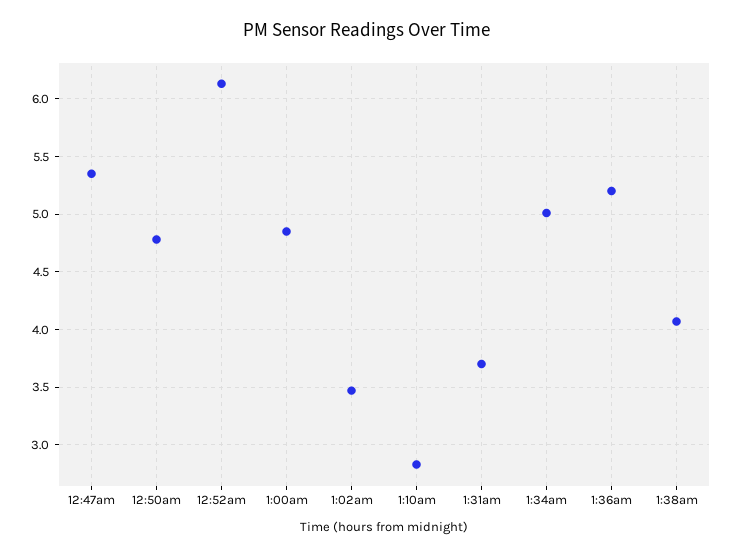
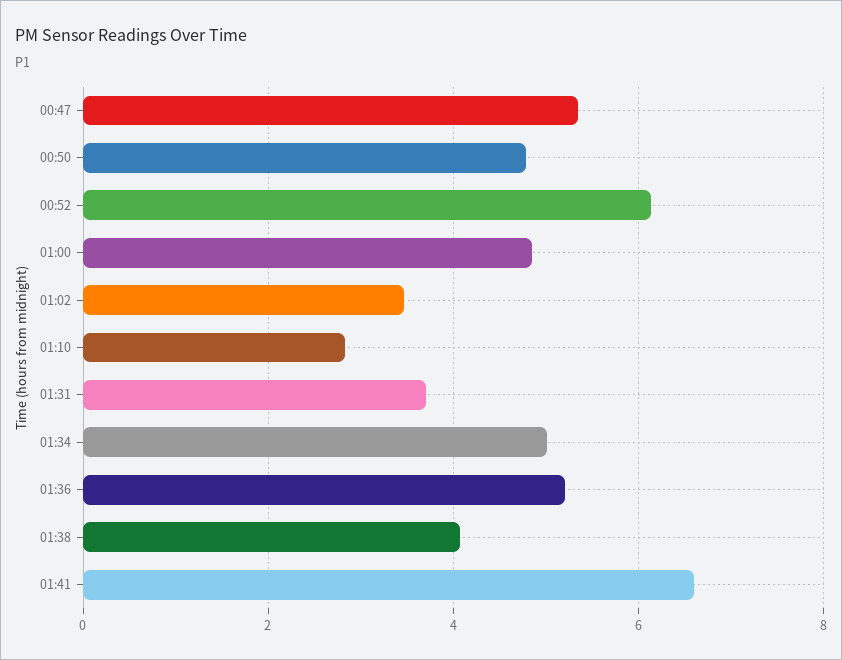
01:41: none -> 6.6

